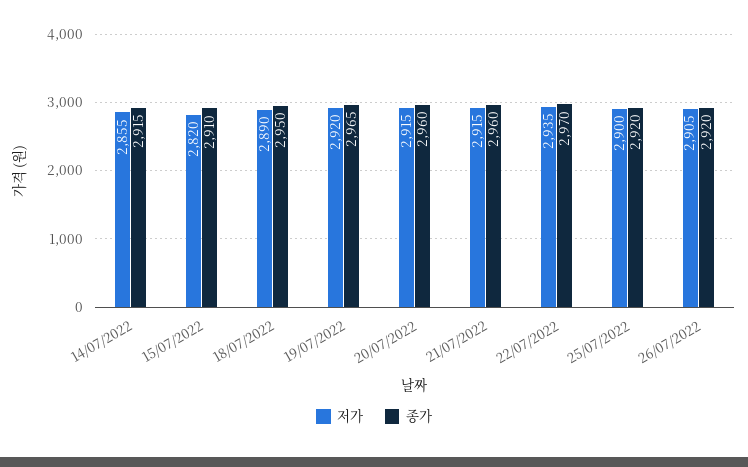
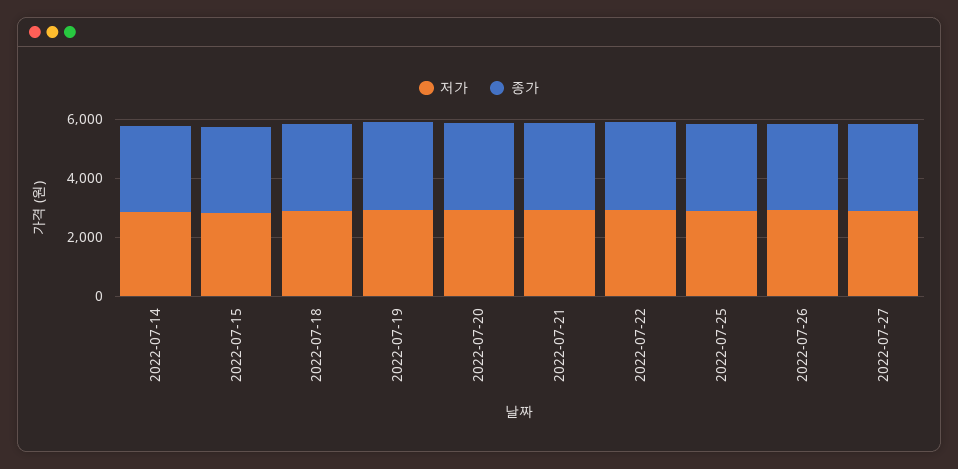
저가, 2022-07-27: none -> 3000
종가, 2022-07-27: none -> 3000

